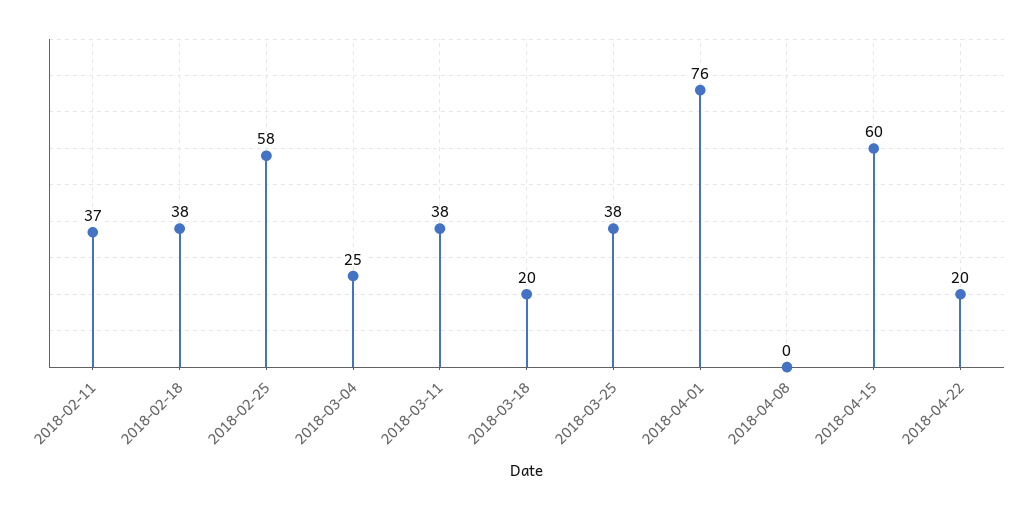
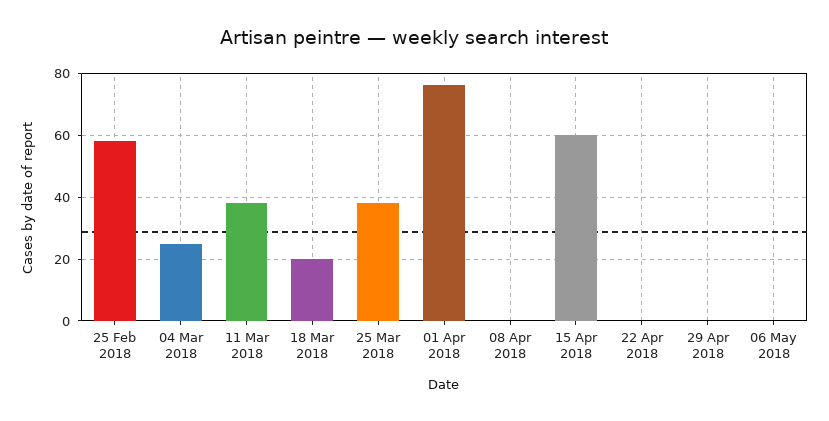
2018-02-11: 37 -> none
2018-02-18: 38 -> none
2018-04-22: 20 -> 0
29 Apr 2018: none -> 0
06 May 2018: none -> 0

